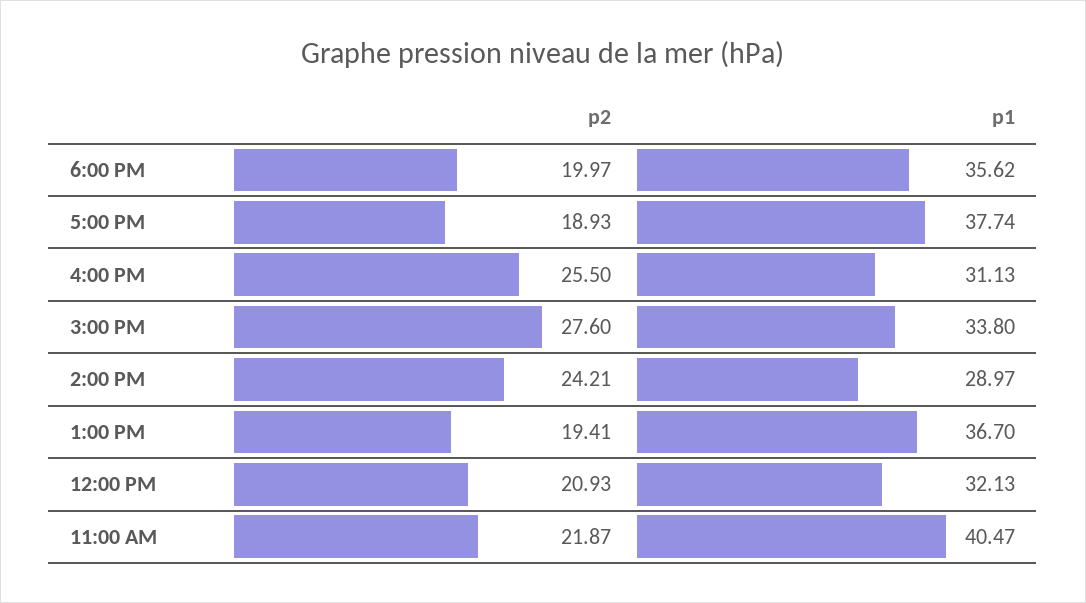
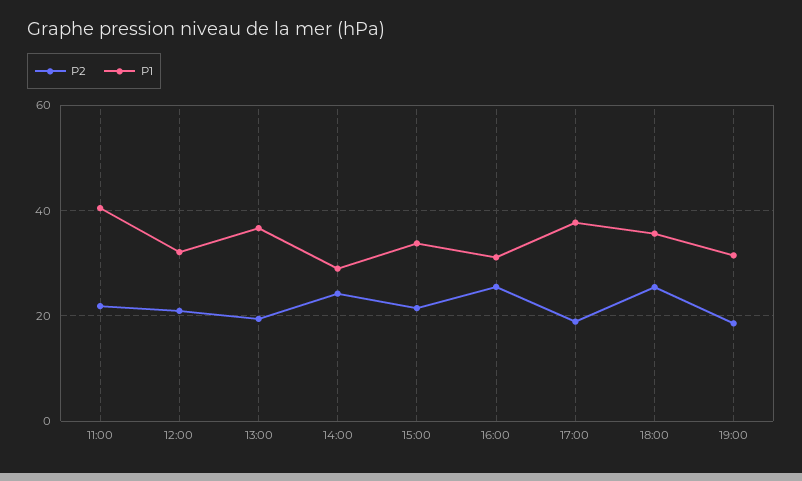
p2, 6:00 PM: 19.97 -> 26
p2, 3:00 PM: 27.6 -> 22
p2, 19:00: none -> 18
p1, 19:00: none -> 32

